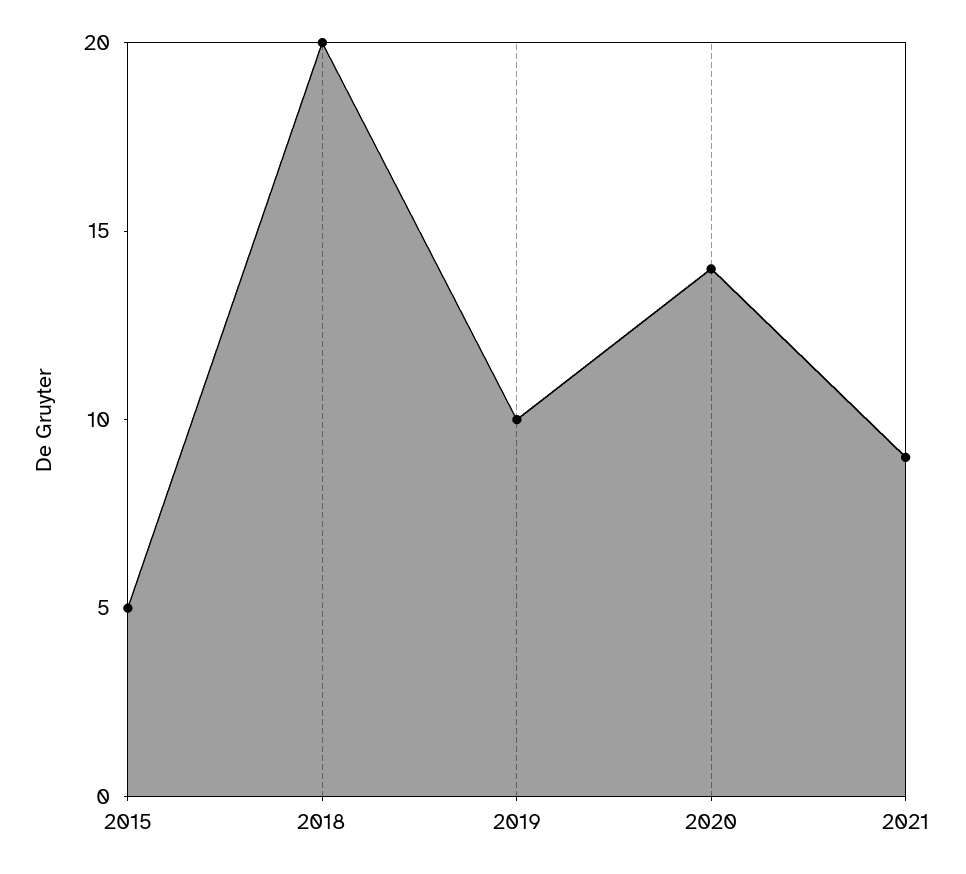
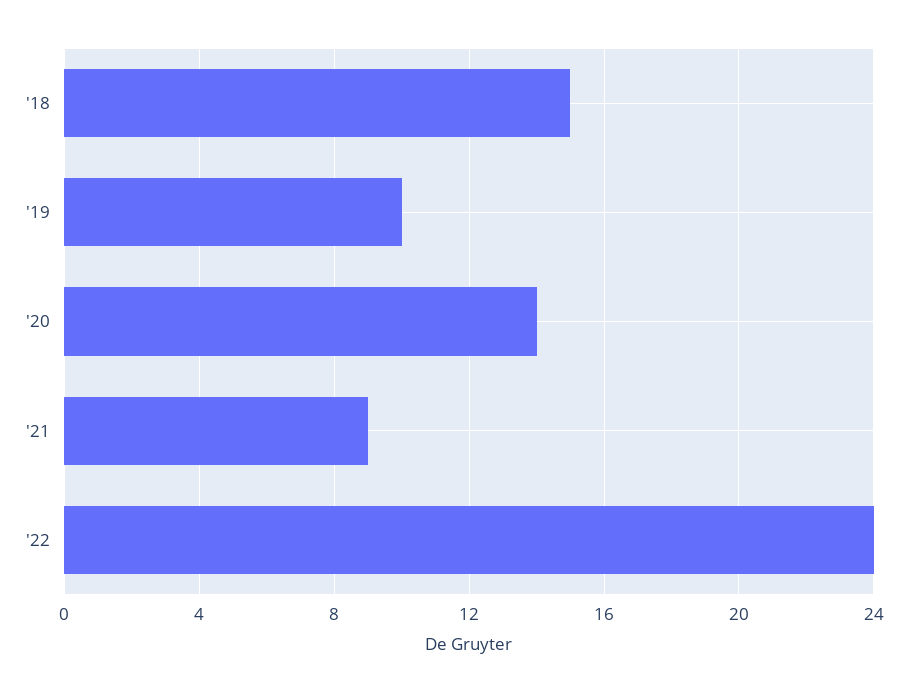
2015: 5 -> none
2018: 20 -> 15
'22: none -> 24

